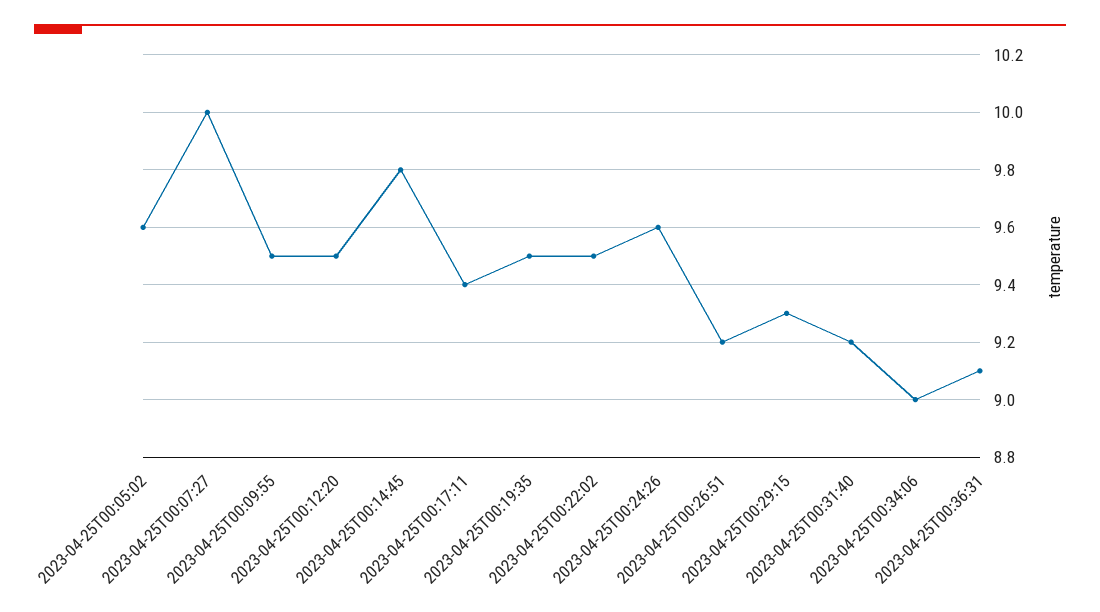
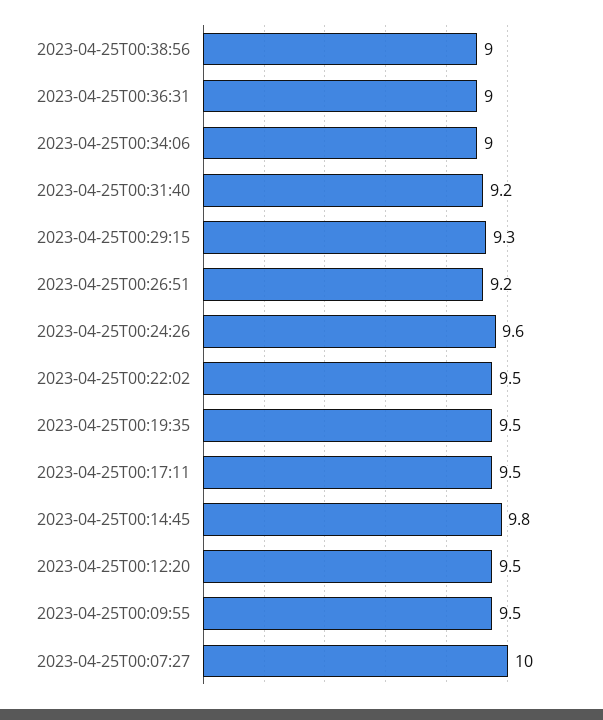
2023-04-25T00:05:02: 9.6 -> none
2023-04-25T00:17:11: 9.4 -> 9.5
2023-04-25T00:36:31: 9.1 -> 9
2023-04-25T00:38:56: none -> 9

